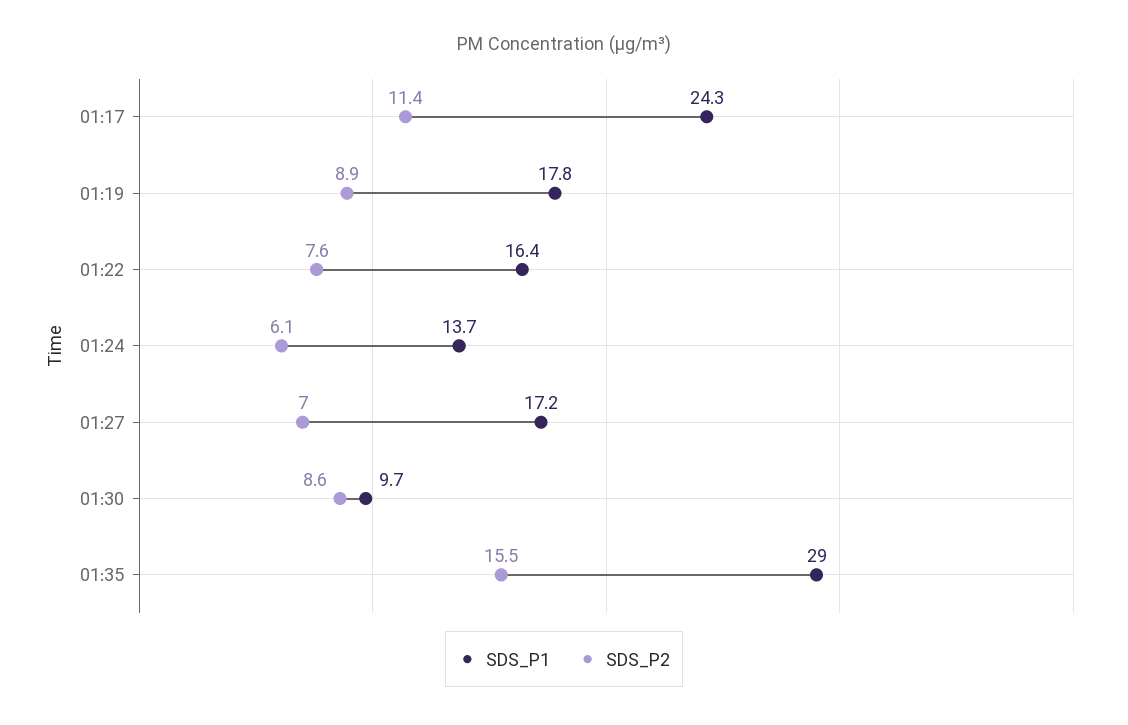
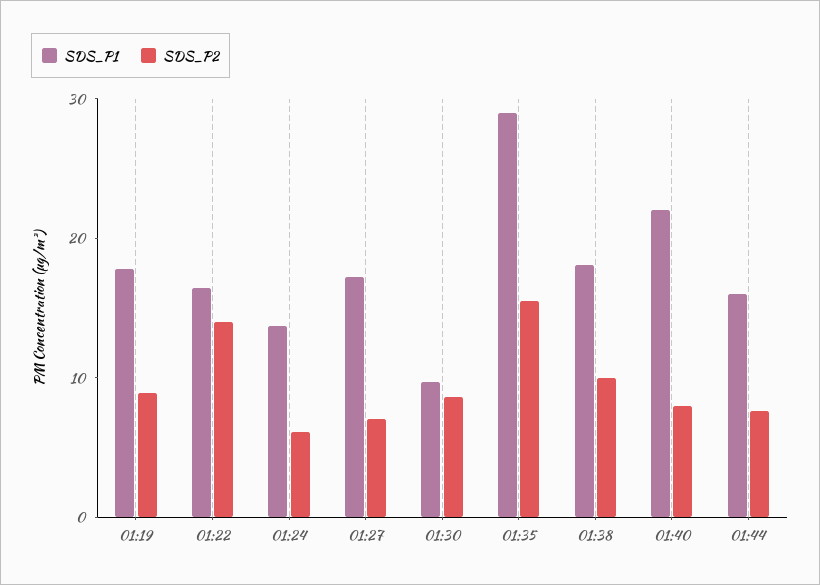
SDS_P1, 01:17: 24.3 -> none
SDS_P2, 01:17: 11.4 -> none
SDS_P2, 01:22: 7.6 -> 14
SDS_P1, 01:38: none -> 18
SDS_P2, 01:38: none -> 10
SDS_P1, 01:40: none -> 22
SDS_P2, 01:40: none -> 8
SDS_P1, 01:44: none -> 16
SDS_P2, 01:44: none -> 8

